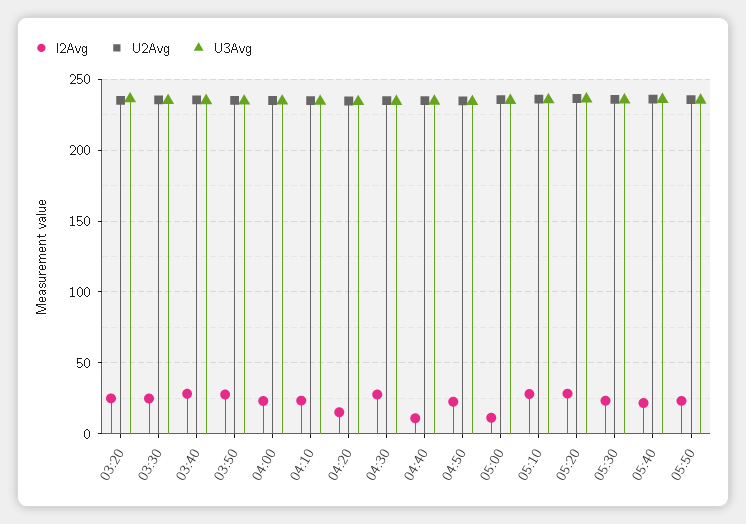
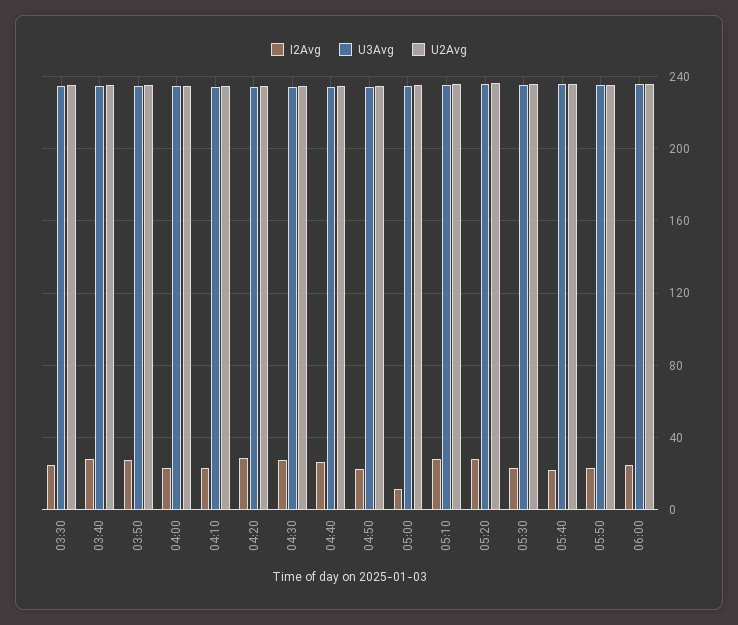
I2Avg, 03:20: 25 -> none
U2Avg, 03:20: 235 -> none
U3Avg, 03:20: 235 -> none
I2Avg, 04:20: 15 -> 30
I2Avg, 04:40: 10 -> 25
I2Avg, 06:00: none -> 25
U3Avg, 06:00: none -> 235
U2Avg, 06:00: none -> 235

